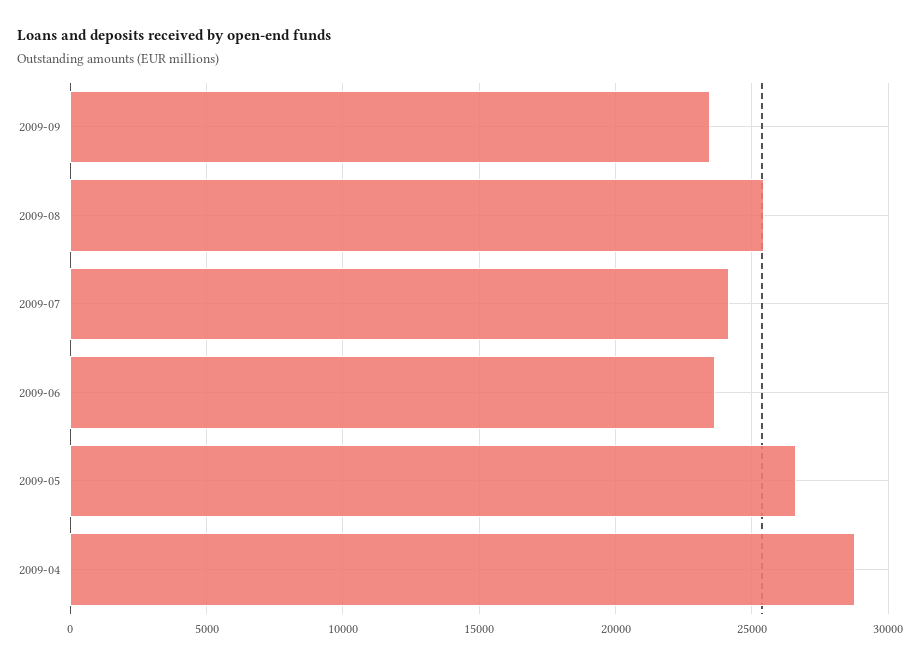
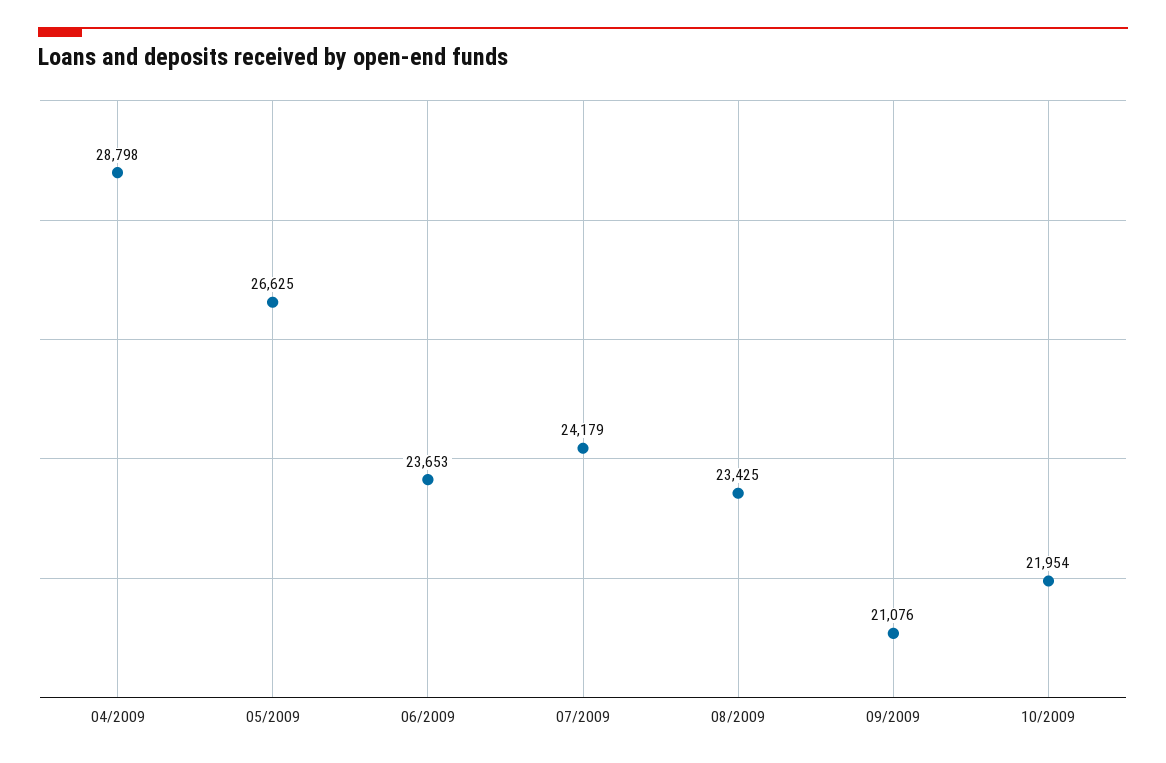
2009-09: 23500 -> 21076
2009-08: 25500 -> 23425
10/2009: none -> 21954

